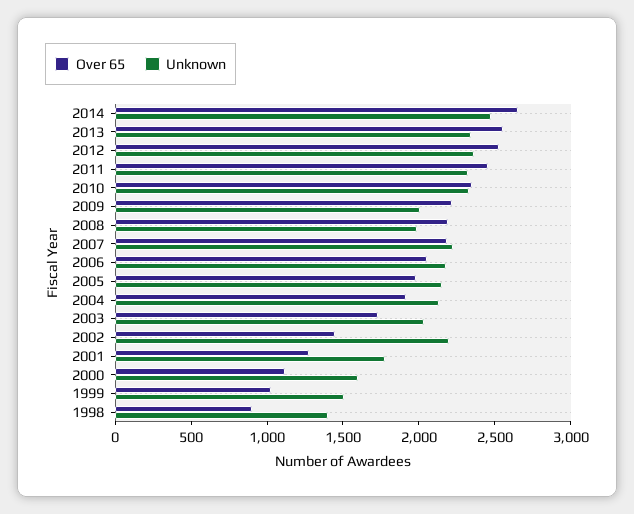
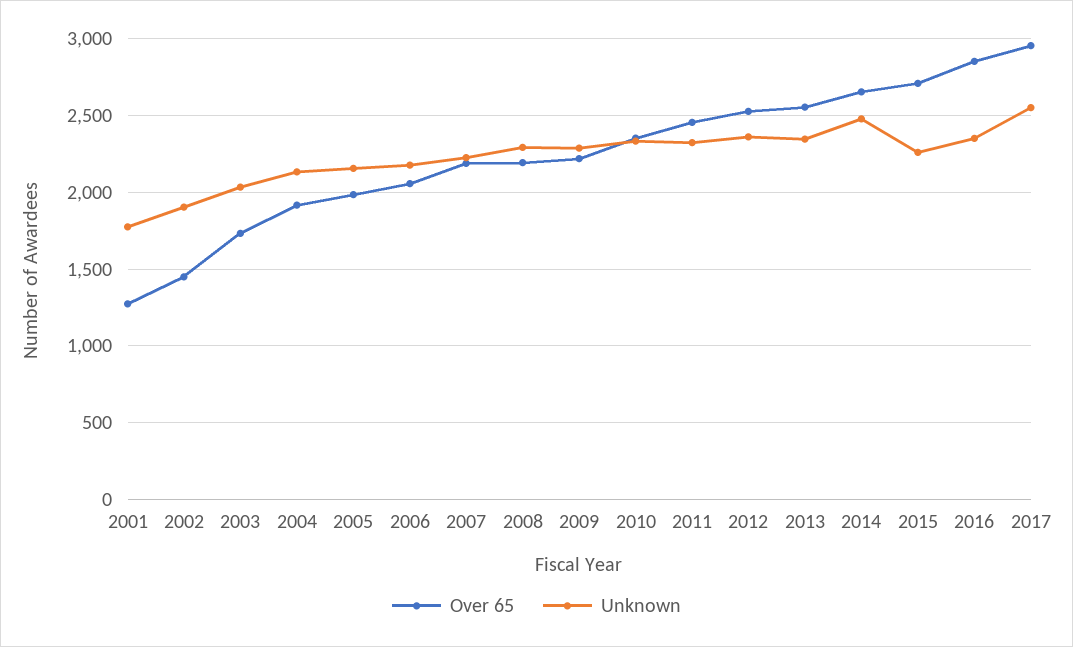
Unknown, 2009: 2000 -> 2300
Unknown, 2008: 2000 -> 2300
Unknown, 2002: 2200 -> 1900
Over 65, 2000: 1100 -> none
Unknown, 2000: 1600 -> none
Over 65, 1999: 1000 -> none
Unknown, 1999: 1500 -> none
Over 65, 1998: 900 -> none
Unknown, 1998: 1400 -> none
Over 65, 2015: none -> 2700
Unknown, 2015: none -> 2250
Over 65, 2016: none -> 2850
Unknown, 2016: none -> 2350
Over 65, 2017: none -> 2950
Unknown, 2017: none -> 2550

